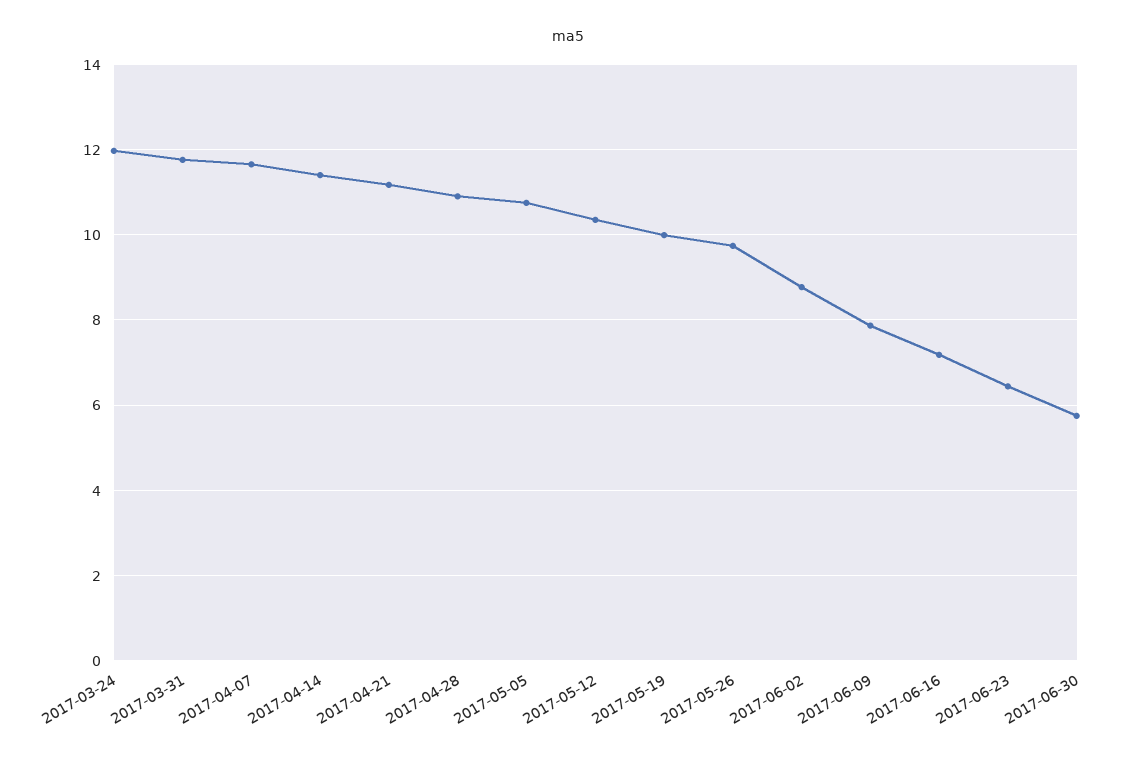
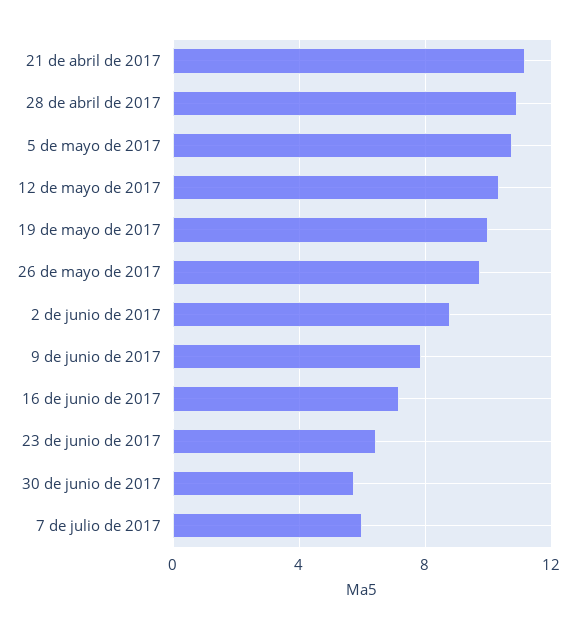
2017-03-24: 12 -> none
2017-03-31: 11.8 -> none
2017-04-07: 11.6 -> none
2017-04-14: 11.4 -> none
7 de julio de 2017: none -> 6

